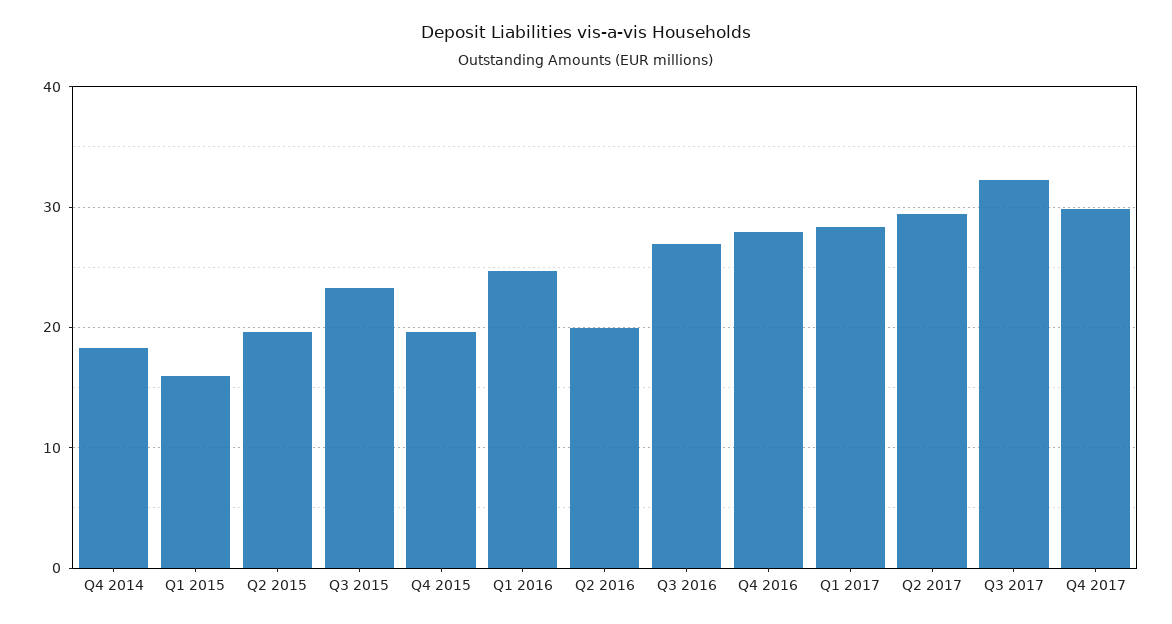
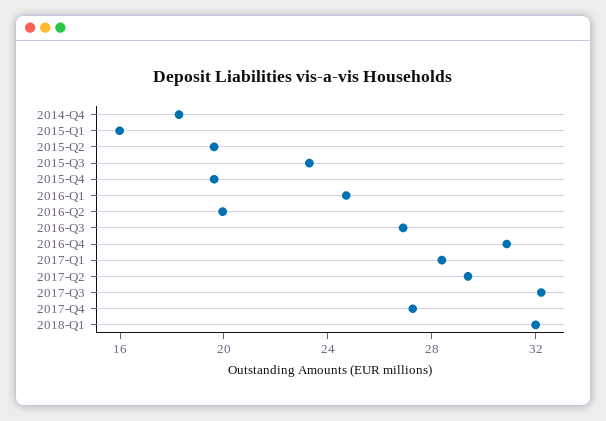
Q4 2016: 28 -> 31
Q4 2017: 30 -> 27
2018-Q1: none -> 32

